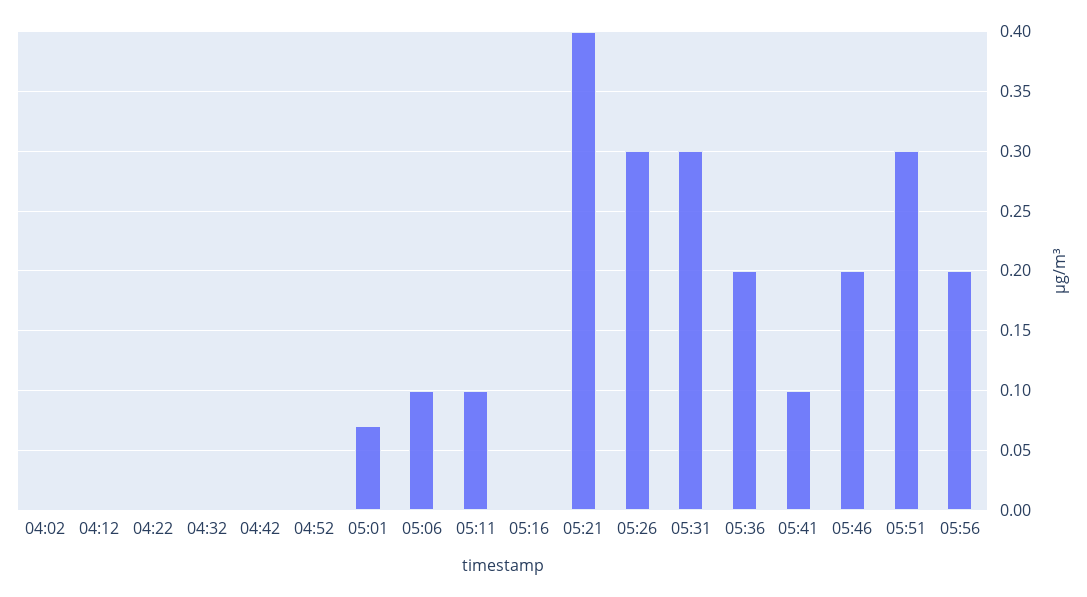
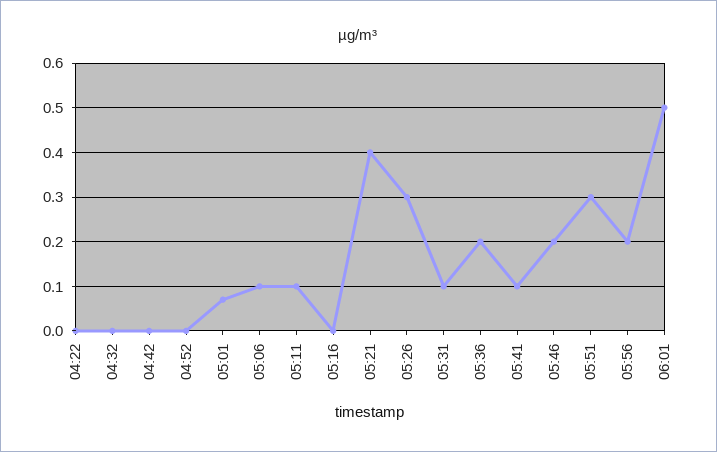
04:02: 0 -> none
04:12: 0 -> none
05:31: 0.3 -> 0.1
06:01: none -> 0.5

